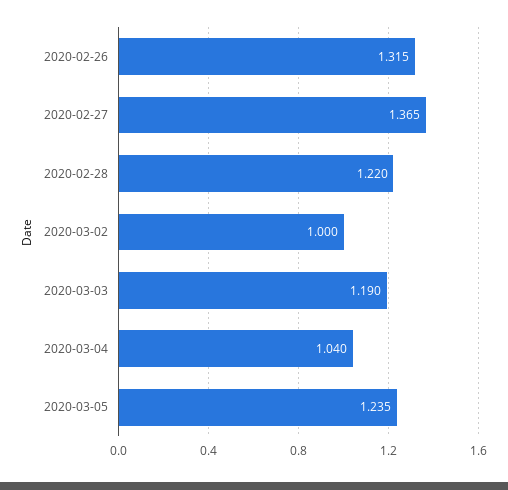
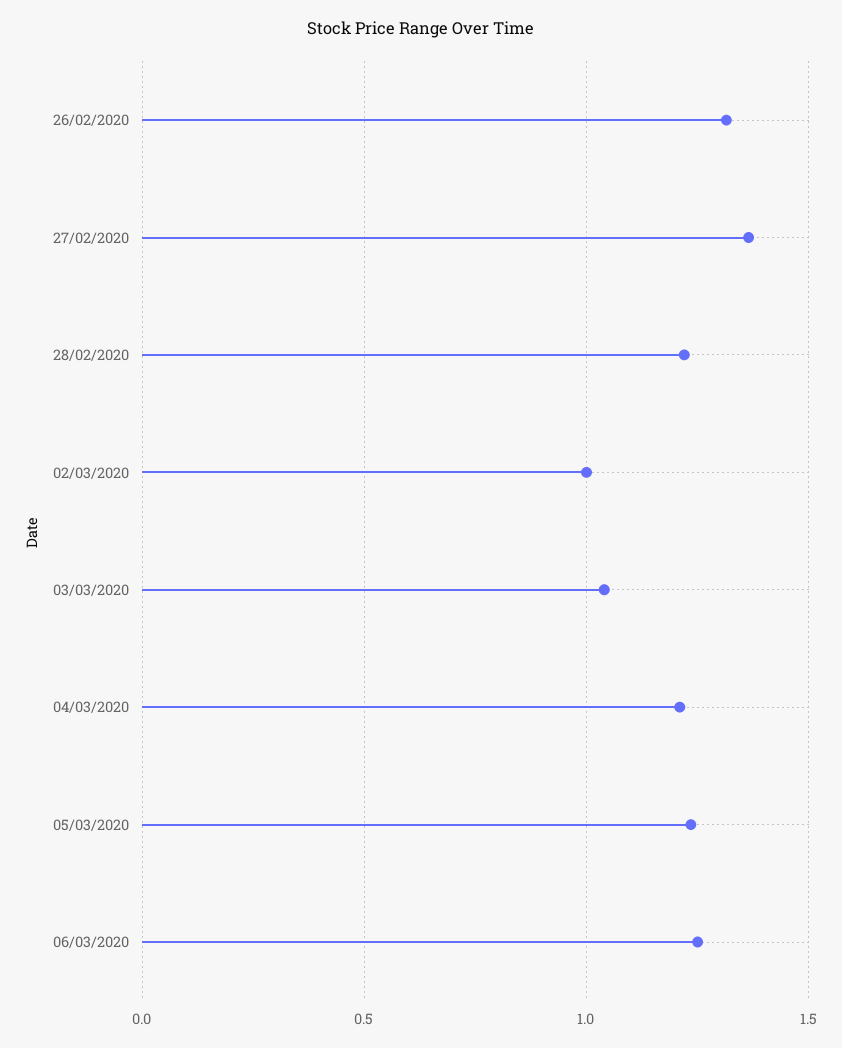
2020-03-03: 1.19 -> 1.05
2020-03-04: 1.04 -> 1.2
06/03/2020: none -> 1.25

